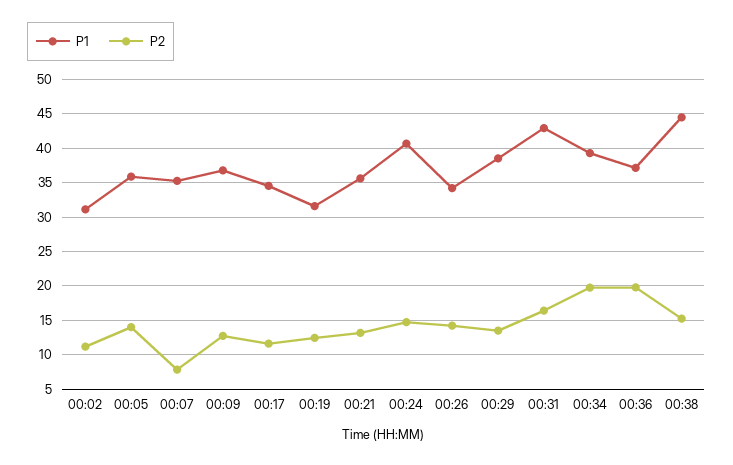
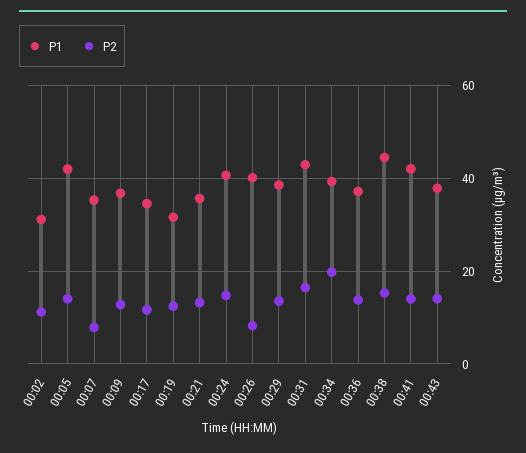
P1, 00:05: 36 -> 42
P1, 00:26: 34 -> 40
P2, 00:26: 14 -> 8
P2, 00:36: 20 -> 14
P1, 00:41: none -> 42
P2, 00:41: none -> 14
P1, 00:43: none -> 38
P2, 00:43: none -> 14

